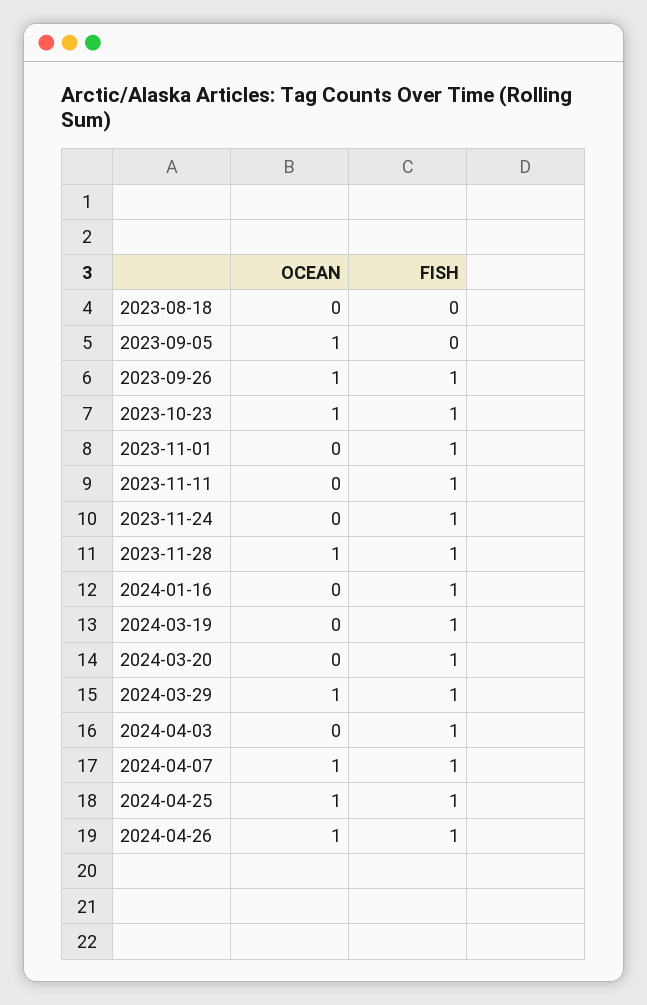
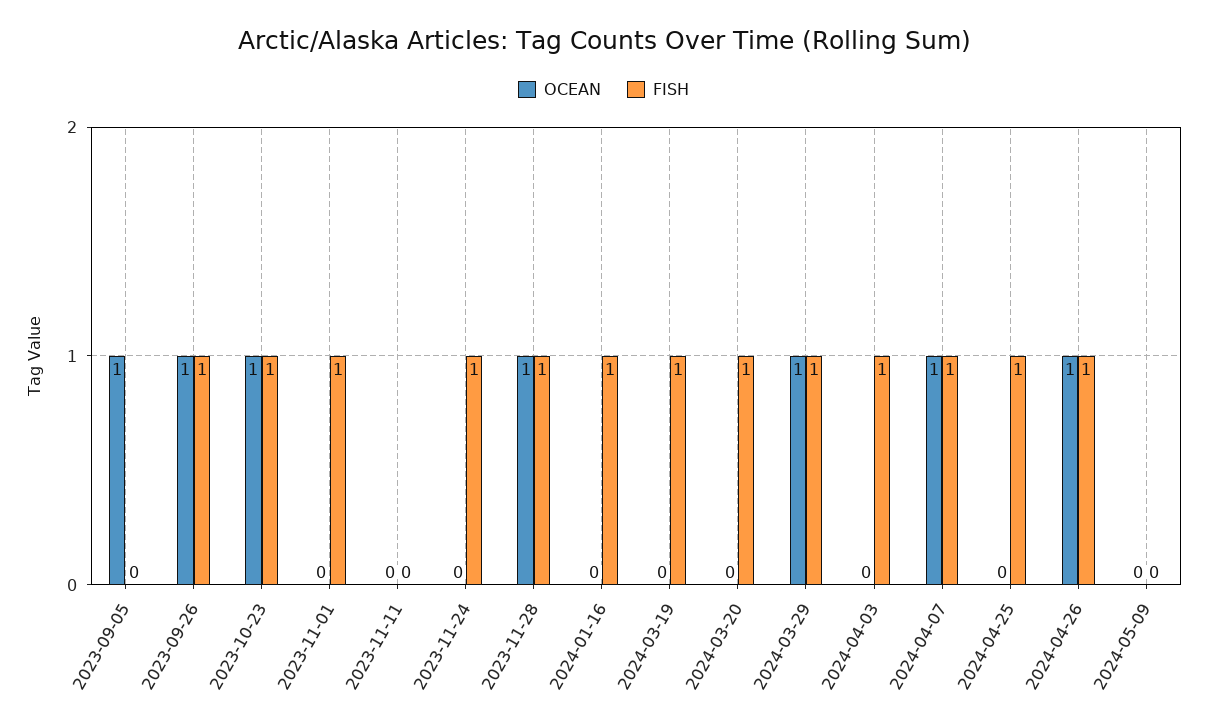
OCEAN, 2023-08-18: 0 -> none
FISH, 2023-08-18: 0 -> none
FISH, 2023-11-11: 1 -> 0
OCEAN, 2024-04-25: 1 -> 0
OCEAN, 2024-05-09: none -> 0
FISH, 2024-05-09: none -> 0

